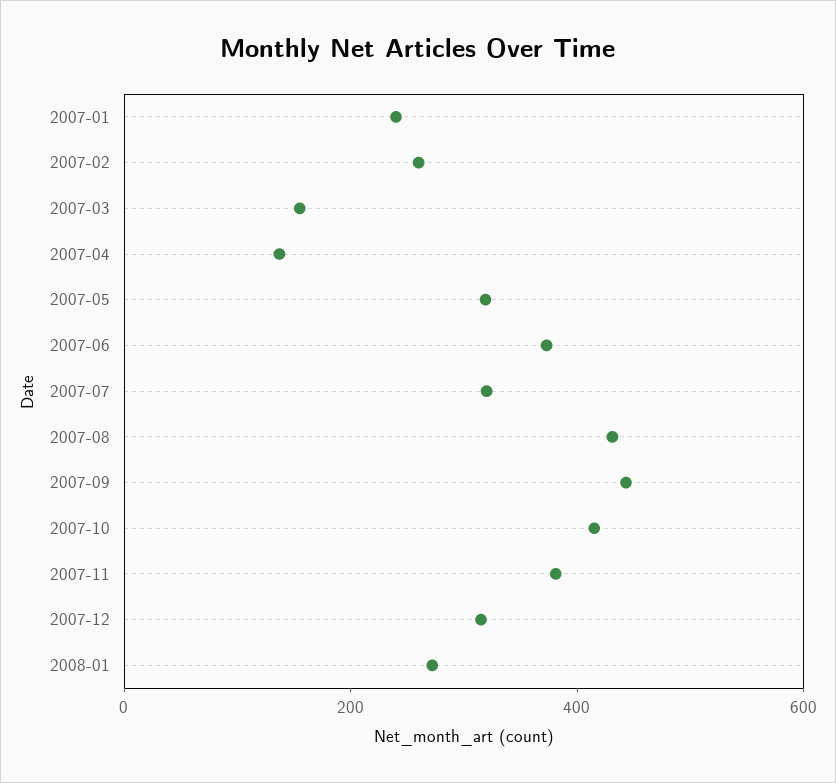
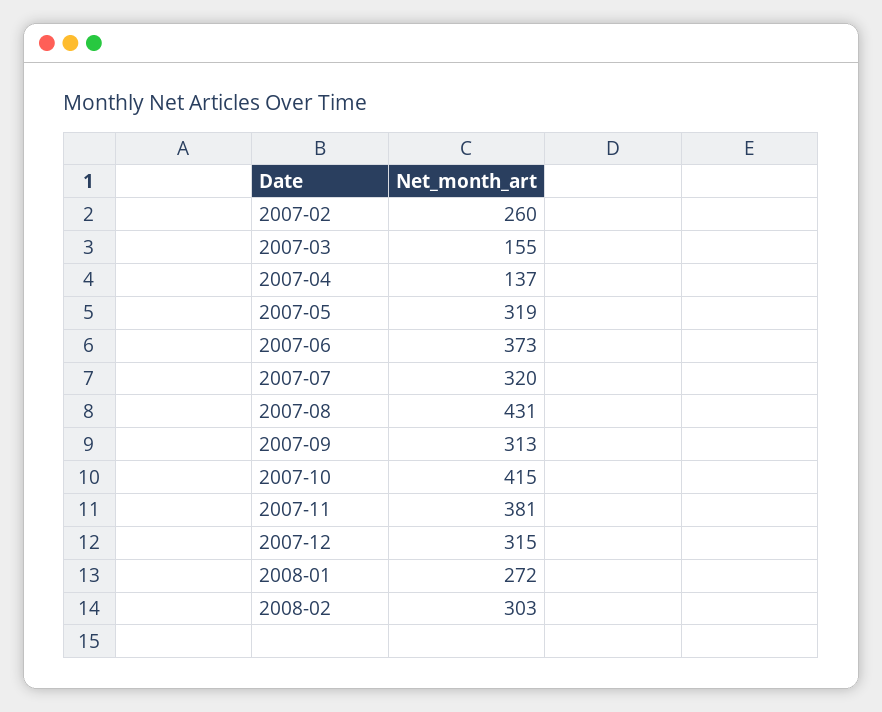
2007-01: 250 -> none
2007-09: 450 -> 313
2008-02: none -> 303

